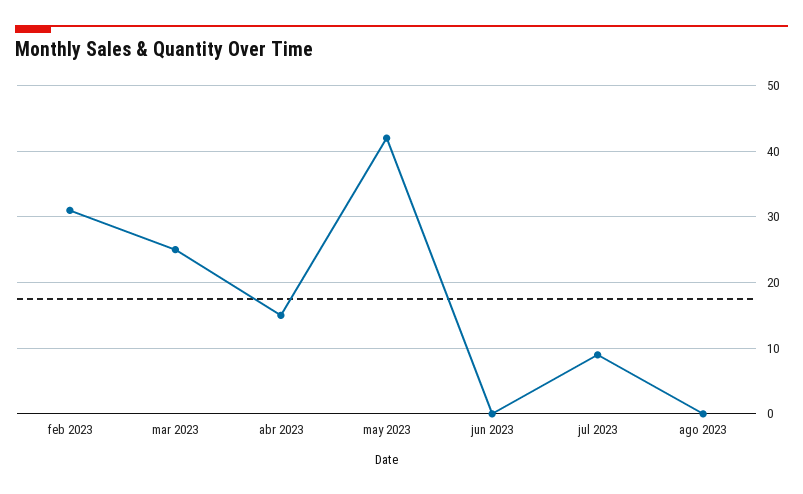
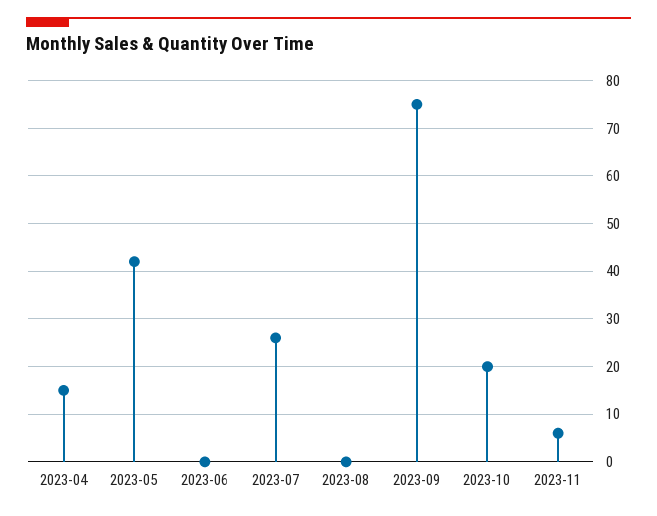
feb 2023: 31 -> none
mar 2023: 25 -> none
jul 2023: 9 -> 25
2023-09: none -> 75
2023-10: none -> 20
2023-11: none -> 5

